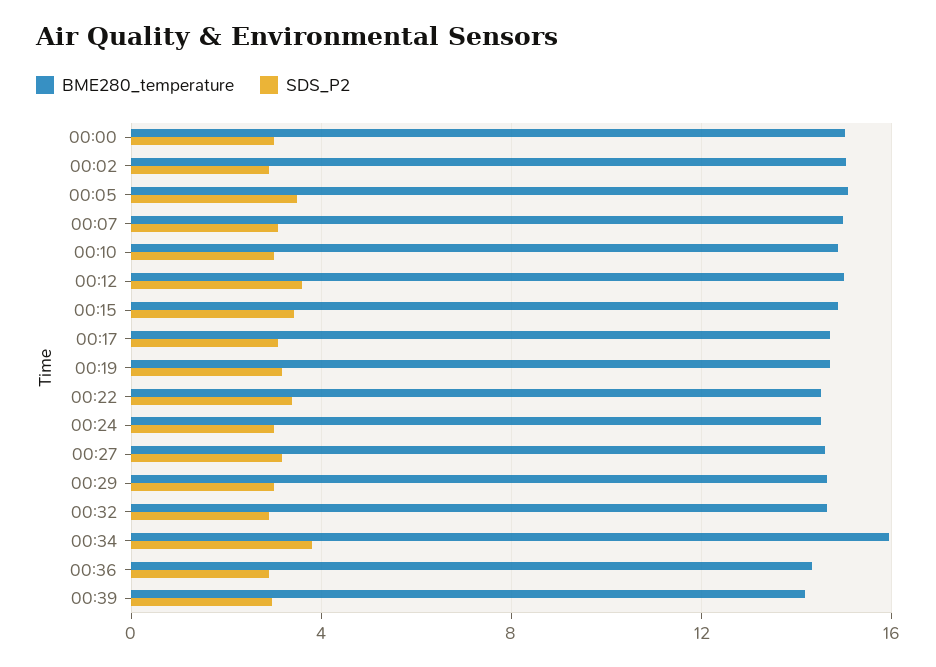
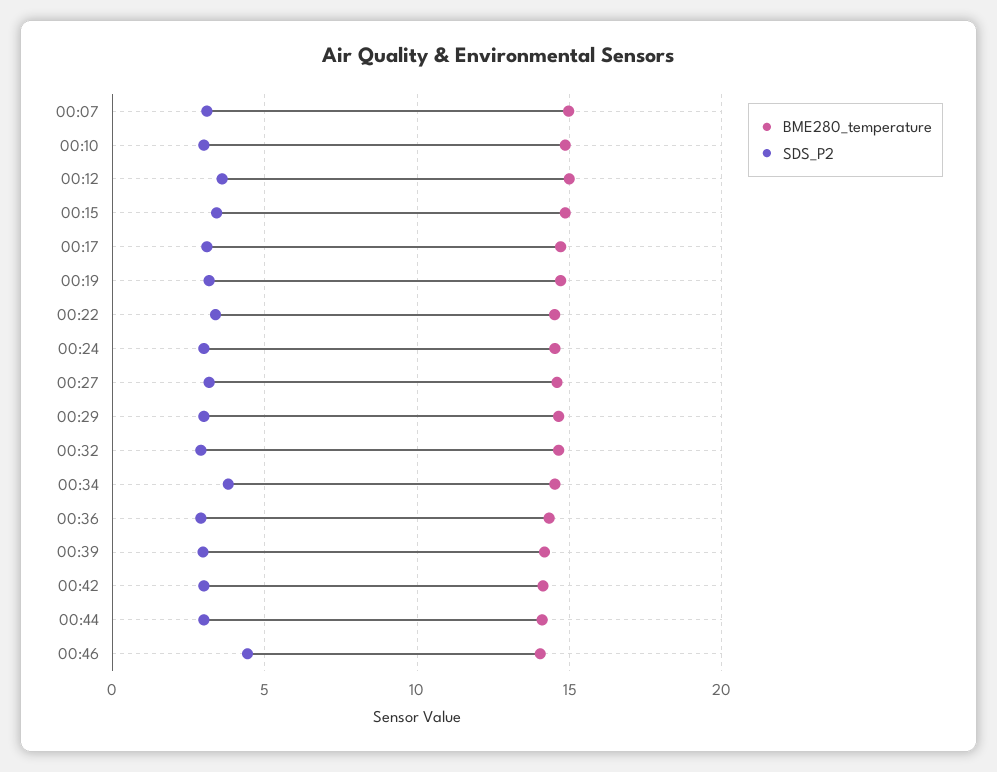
BME280_temperature, 00:00: 15 -> none
SDS_P2, 00:00: 3 -> none
BME280_temperature, 00:02: 15 -> none
SDS_P2, 00:02: 3 -> none
BME280_temperature, 00:05: 15 -> none
SDS_P2, 00:05: 3.5 -> none
BME280_temperature, 00:34: 16 -> 14.5
BME280_temperature, 00:42: none -> 14
SDS_P2, 00:42: none -> 3
BME280_temperature, 00:44: none -> 14
SDS_P2, 00:44: none -> 3
BME280_temperature, 00:46: none -> 14
SDS_P2, 00:46: none -> 4.5

